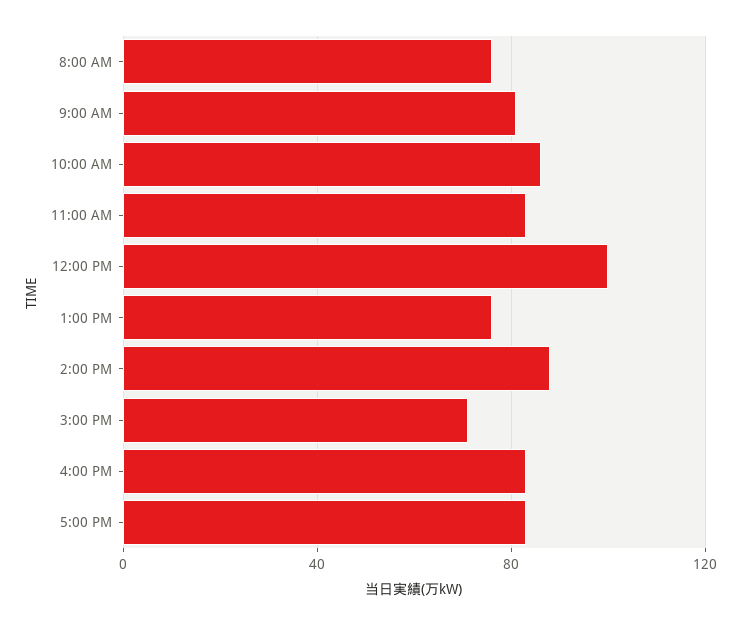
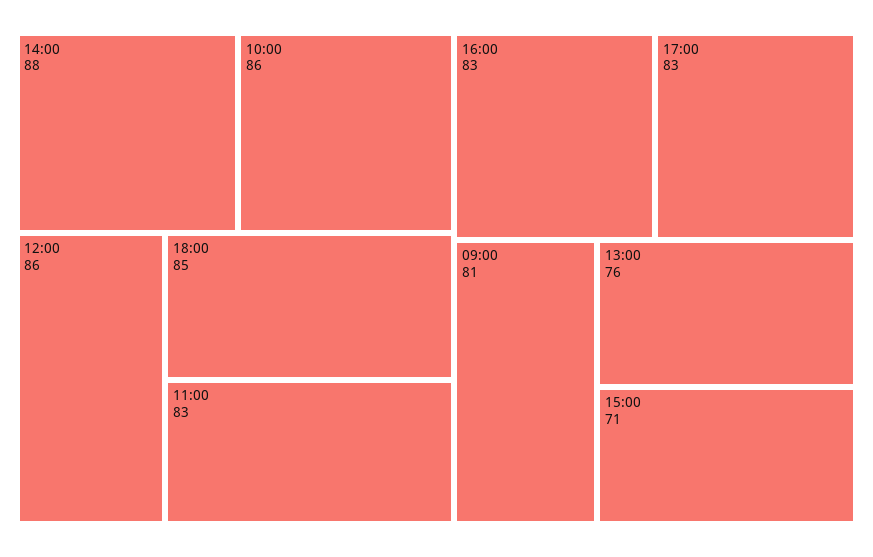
8:00 AM: 75 -> none
12:00 PM: 100 -> 86
18:00: none -> 85

